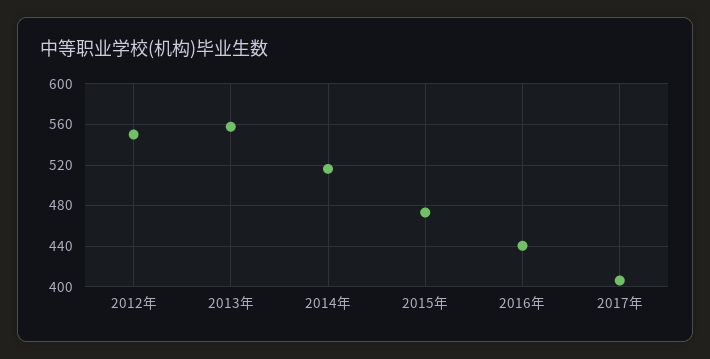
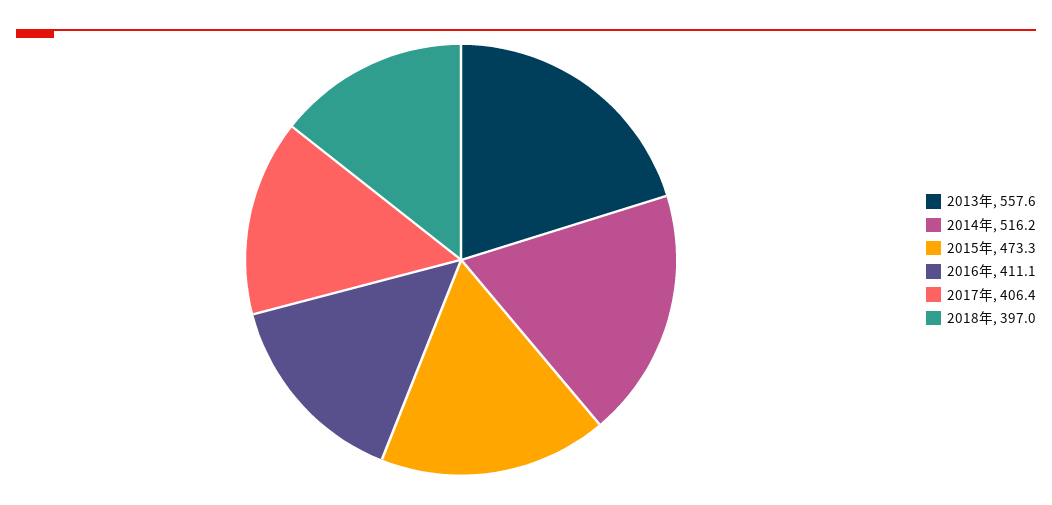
2012年: 550 -> none
2016年: 440 -> 411.1
2018年: none -> 397

